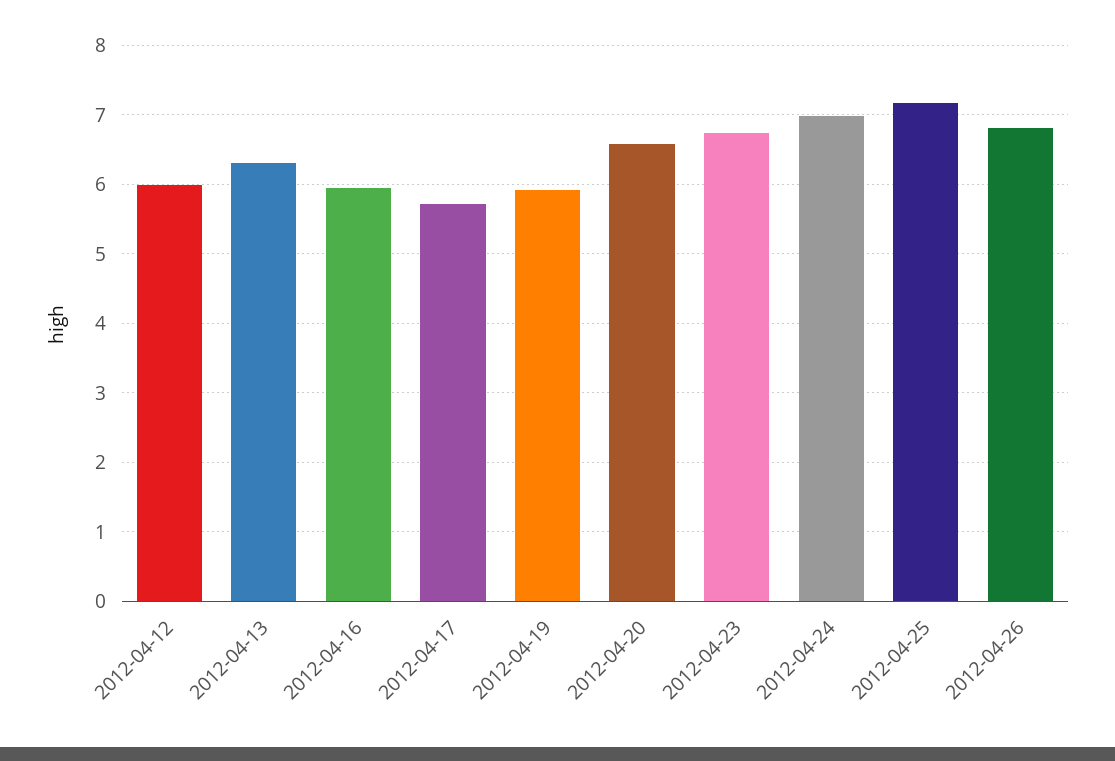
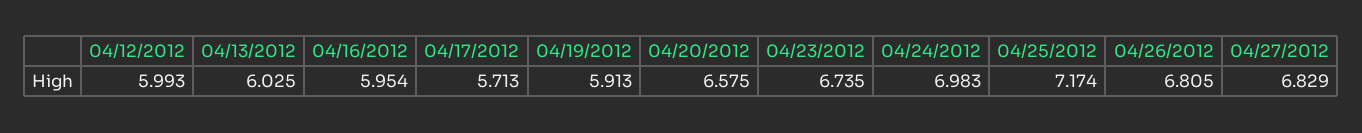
2012-04-13: 6.3 -> 6.025
04/27/2012: none -> 6.829

